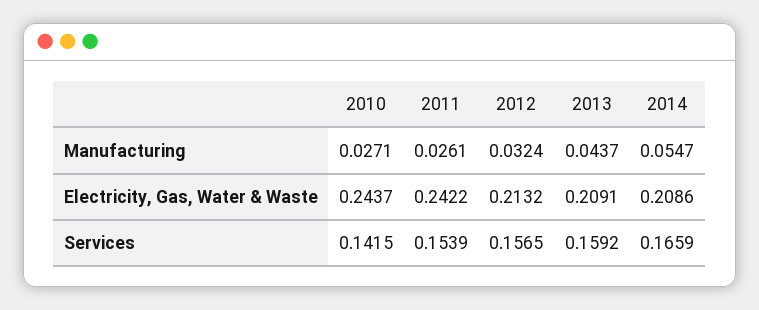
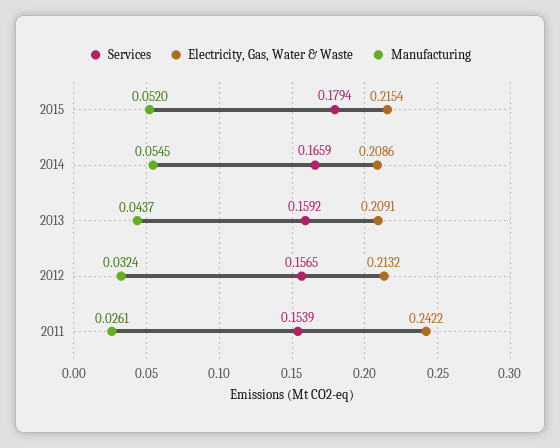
Manufacturing, 2010: 0.0271 -> none
Manufacturing, 2014: 0.0547 -> 0.0545
Electricity, Gas, Water & Waste, 2010: 0.2437 -> none
Services, 2010: 0.1415 -> none
Services, 2015: none -> 0.1794
Electricity, Gas, Water & Waste, 2015: none -> 0.2154
Manufacturing, 2015: none -> 0.052

